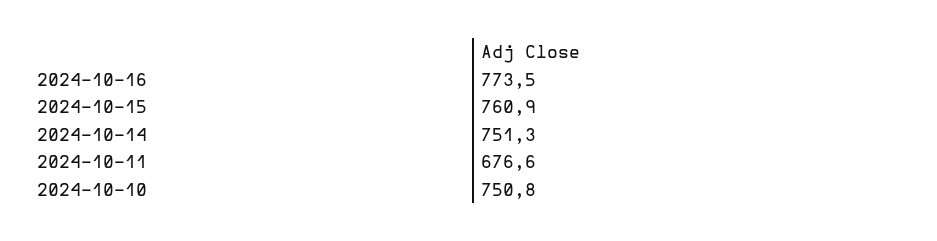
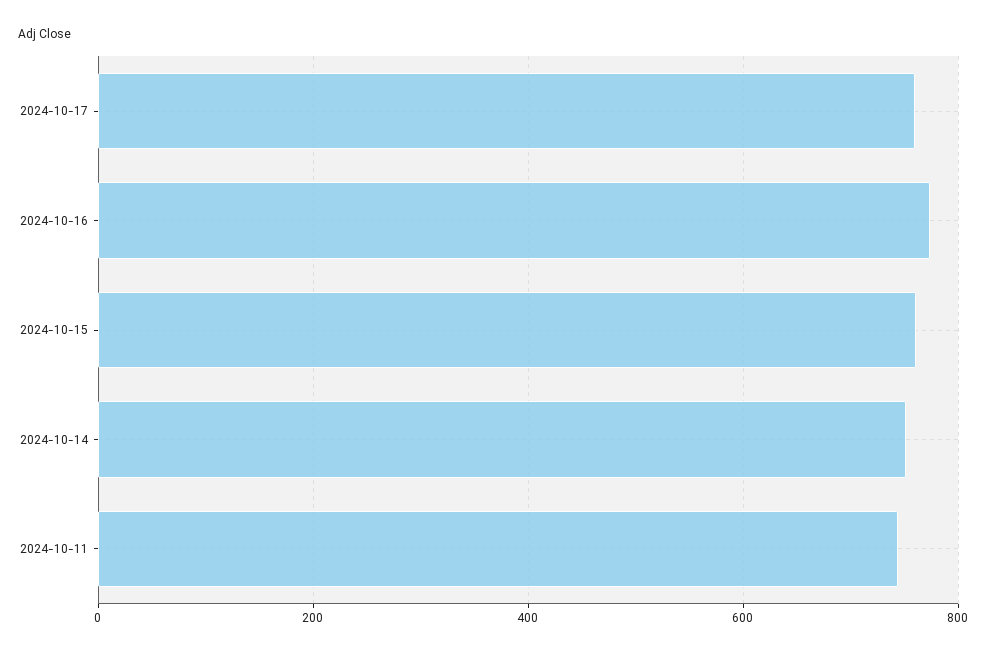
2024-10-11: 676.6 -> 740
2024-10-10: 750.8 -> none
2024-10-17: none -> 760

